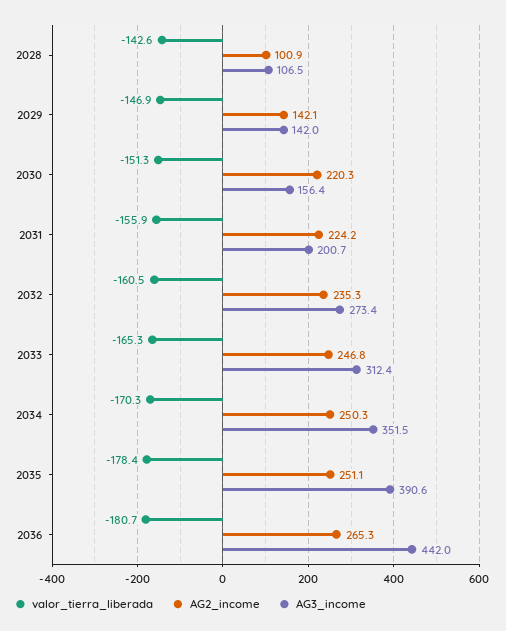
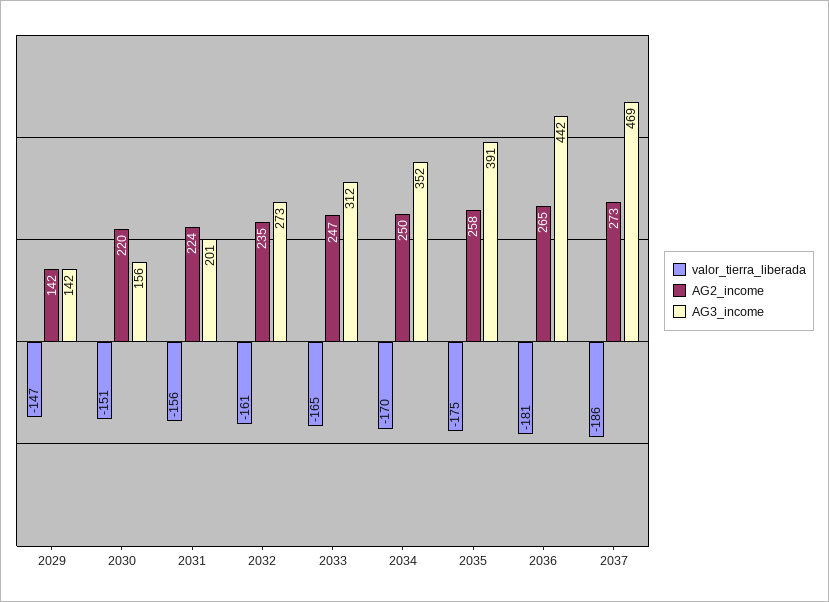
valor_tierra_liberada, 2028: -142.6 -> none
AG2_income, 2028: 100.9 -> none
AG3_income, 2028: 106.5 -> none
valor_tierra_liberada, 2035: -178.4 -> -175
AG2_income, 2035: 251.1 -> 258
valor_tierra_liberada, 2037: none -> -186
AG2_income, 2037: none -> 273
AG3_income, 2037: none -> 469

